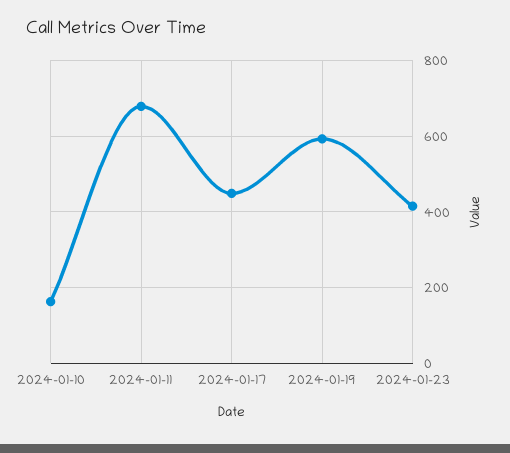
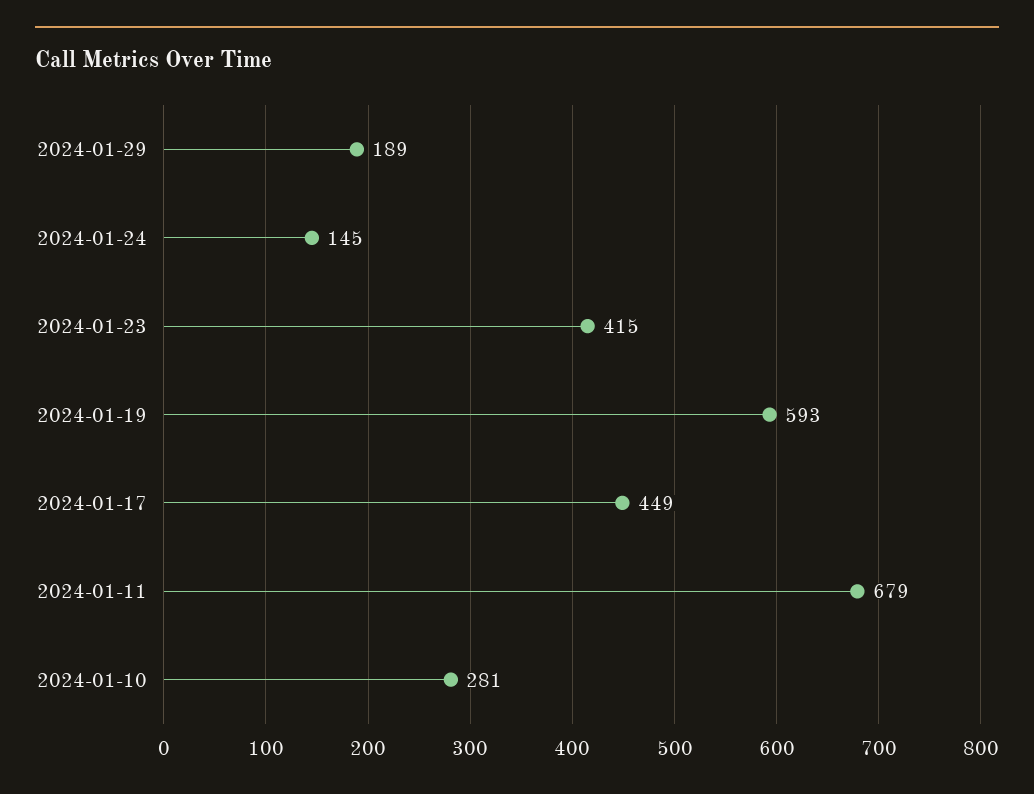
2024-01-10: 160 -> 281
2024-01-29: none -> 189
2024-01-24: none -> 145

